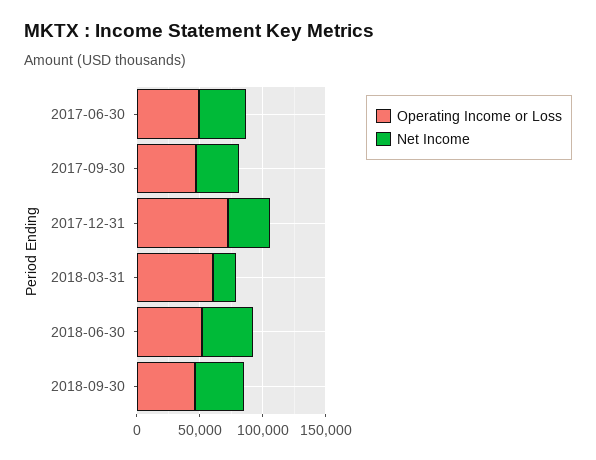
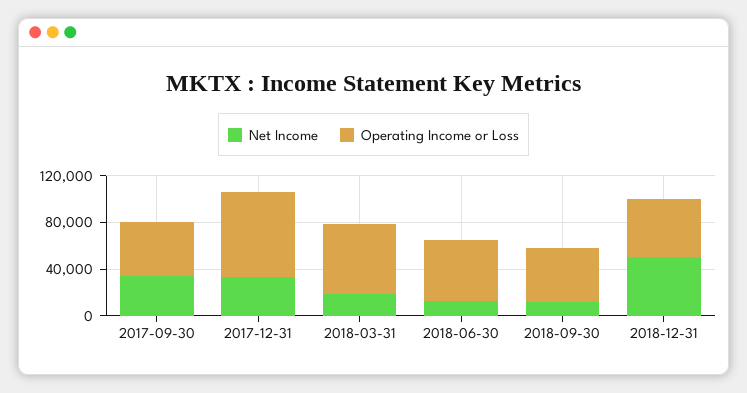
Operating Income or Loss, 2017-06-30: 50000 -> none
Net Income, 2017-06-30: 40000 -> none
Net Income, 2018-06-30: 40000 -> 10000
Net Income, 2018-09-30: 40000 -> 10000
Net Income, 2018-12-31: none -> 50000
Operating Income or Loss, 2018-12-31: none -> 50000

